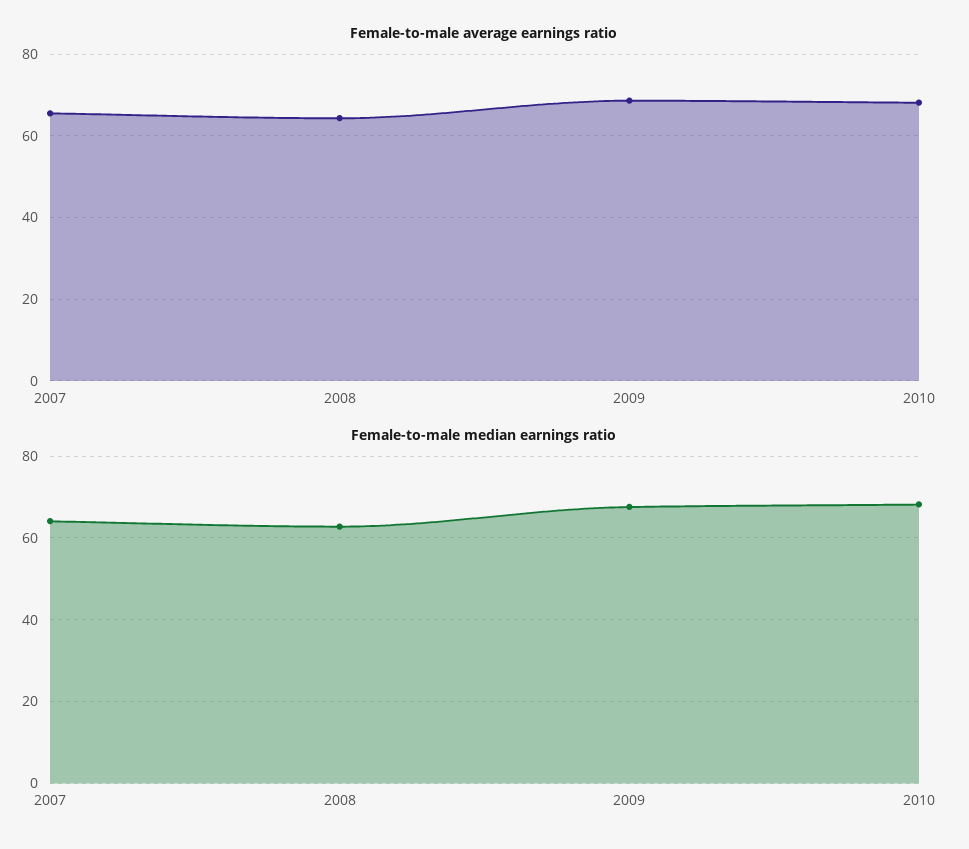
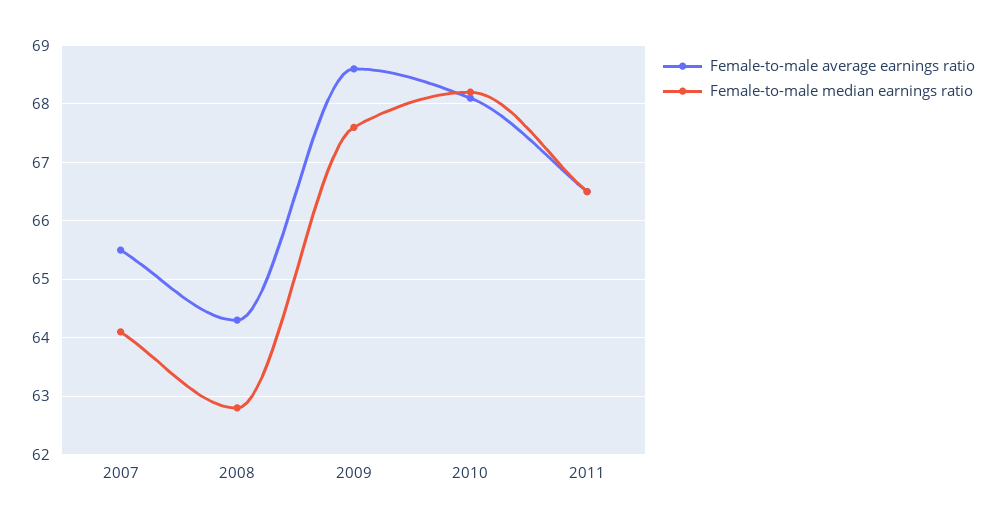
Female-to-male average earnings ratio, 2011: none -> 66.5
Female-to-male median earnings ratio, 2011: none -> 66.5

